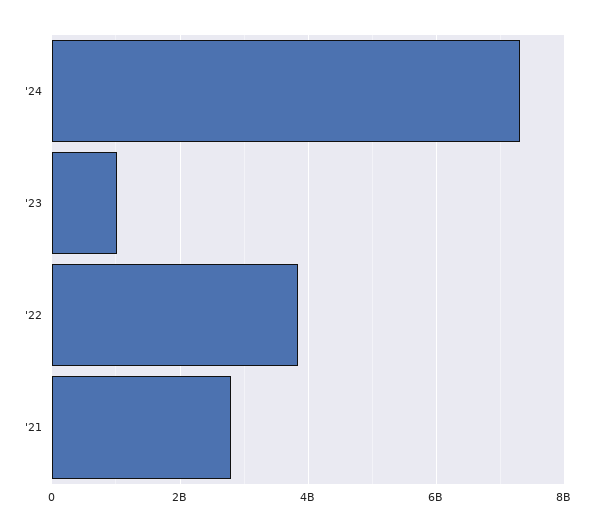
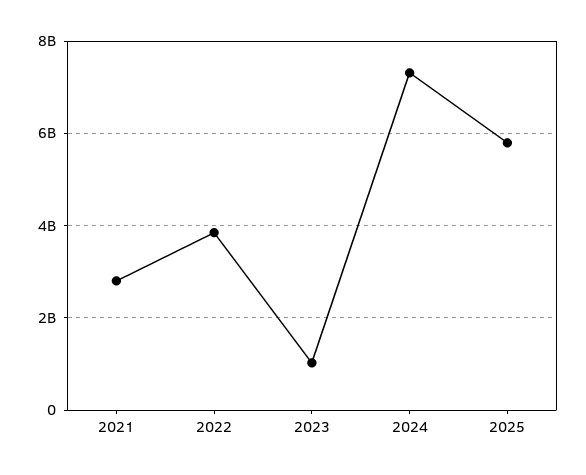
2025: none -> 5800000000

